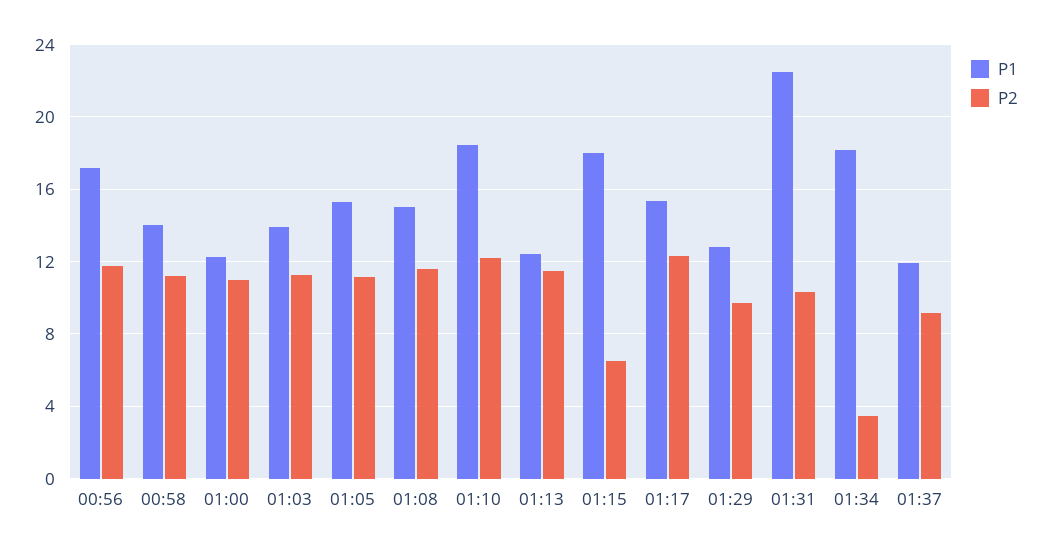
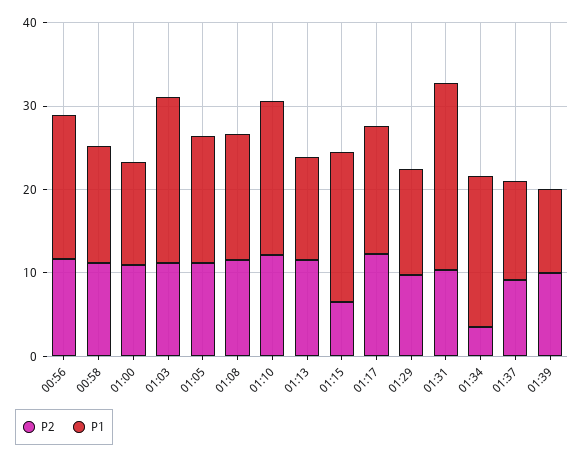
P1, 01:03: 14 -> 20
P2, 01:39: none -> 10
P1, 01:39: none -> 10

